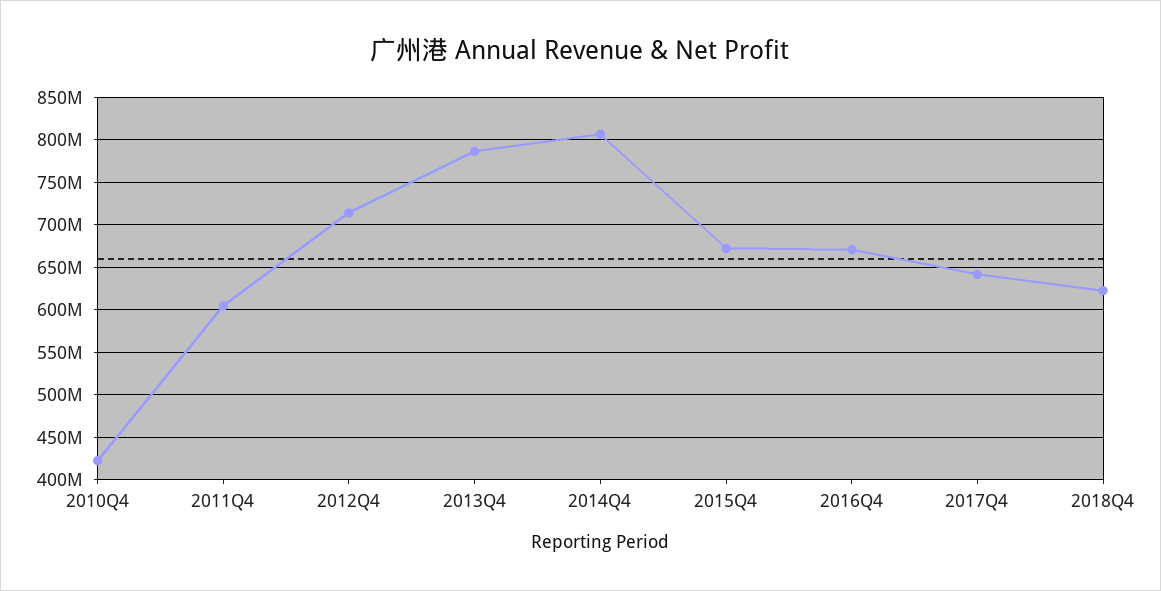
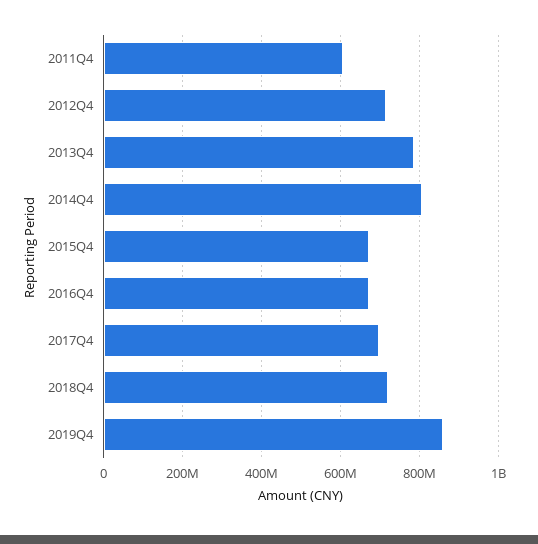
2010Q4: 420000000 -> none
2017Q4: 640000000 -> 700000000
2018Q4: 620000000 -> 720000000
2019Q4: none -> 860000000

